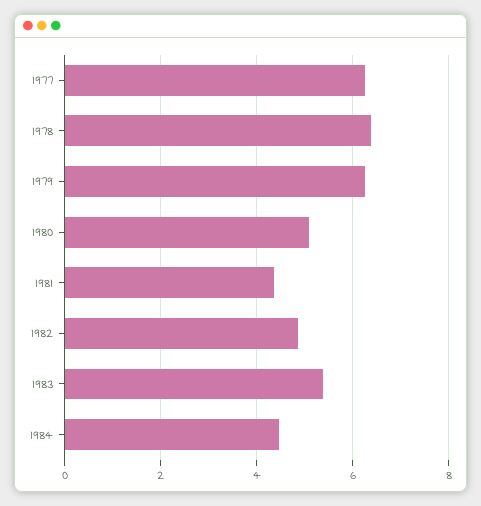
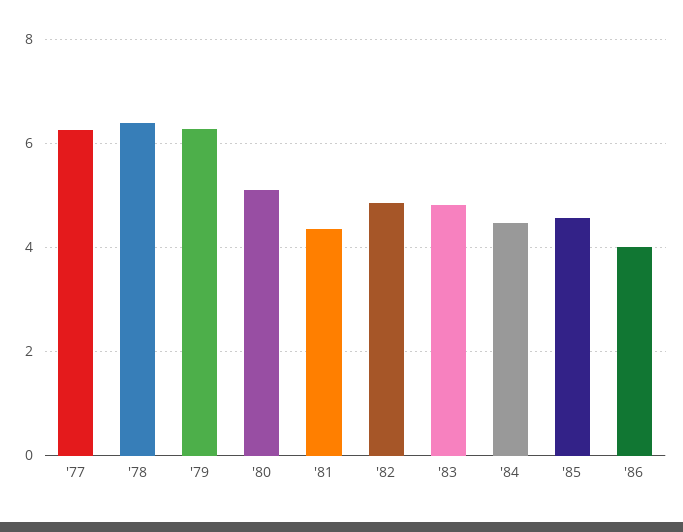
1983: 5.4 -> 4.8
'85: none -> 4.6
'86: none -> 4

